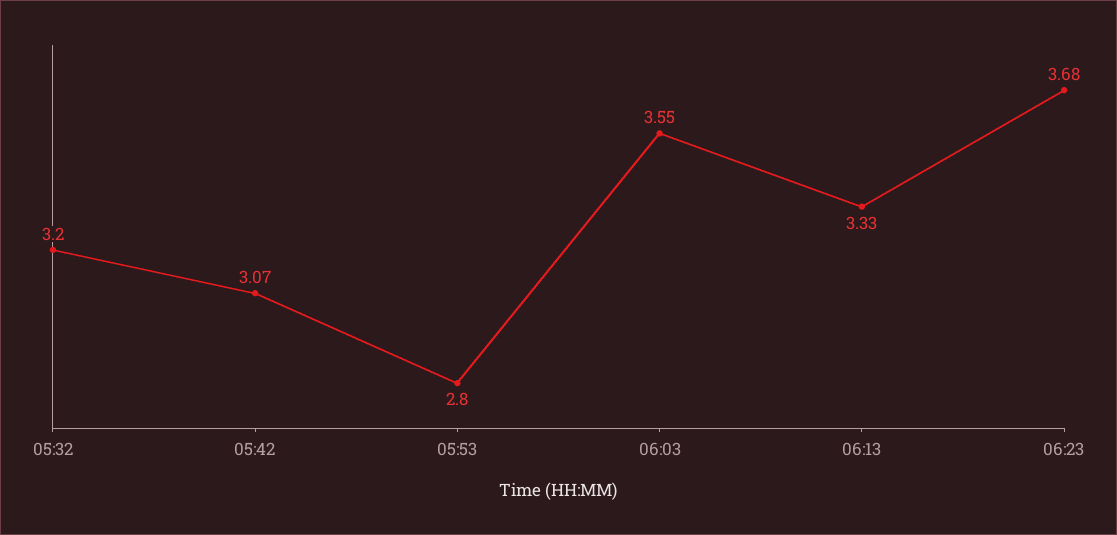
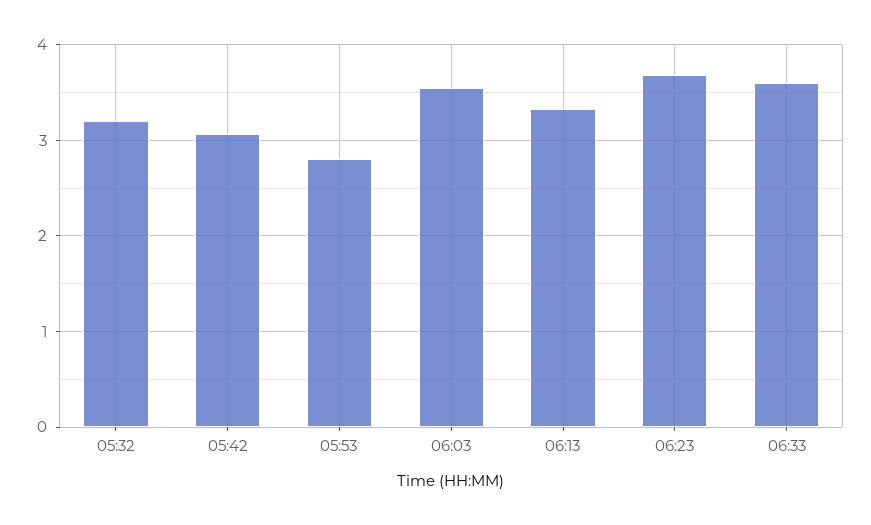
06:33: none -> 3.6

